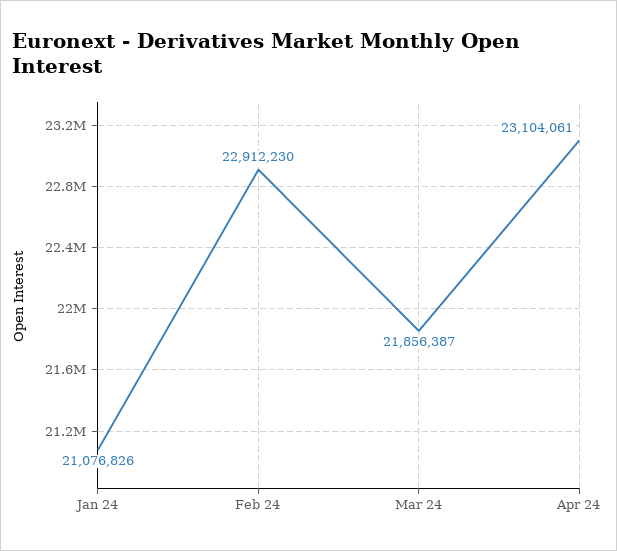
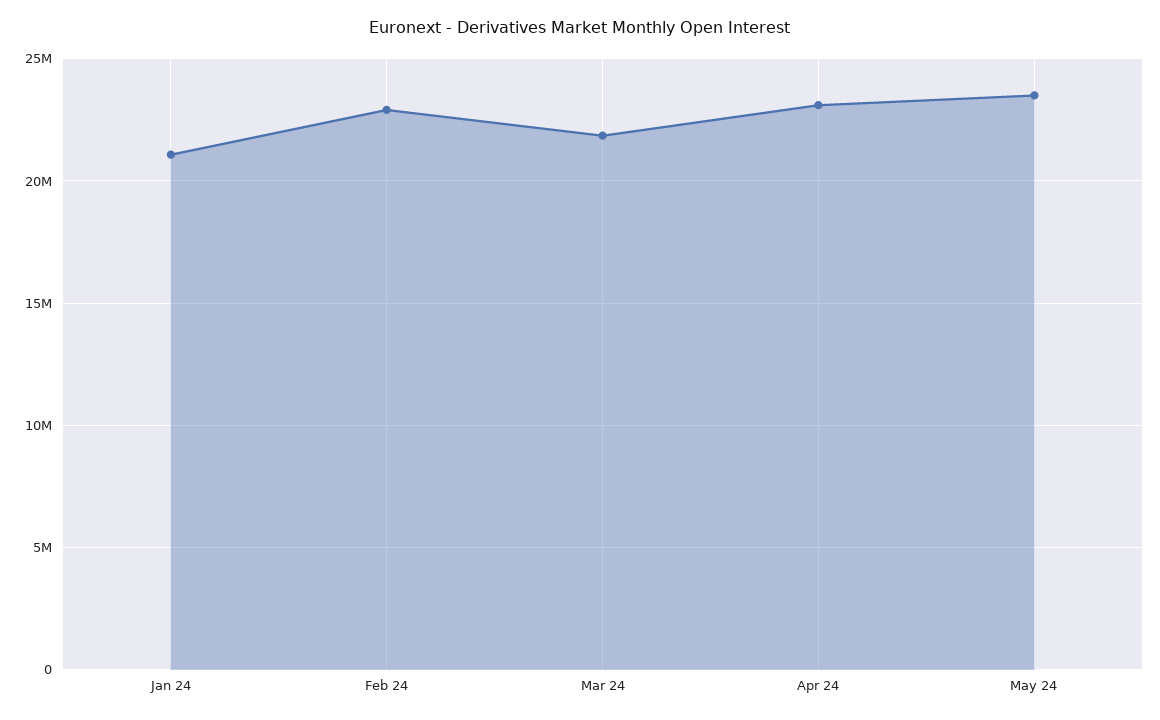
May 24: none -> 23500000

